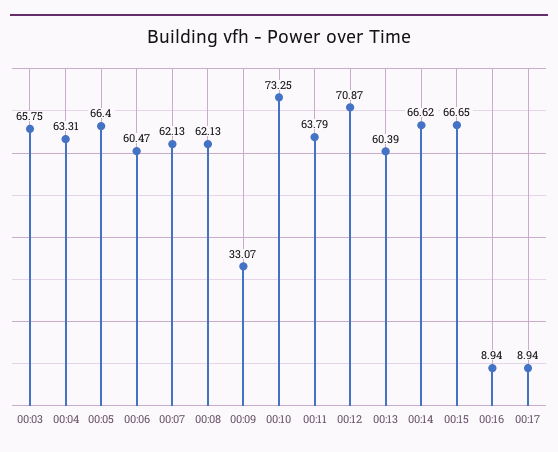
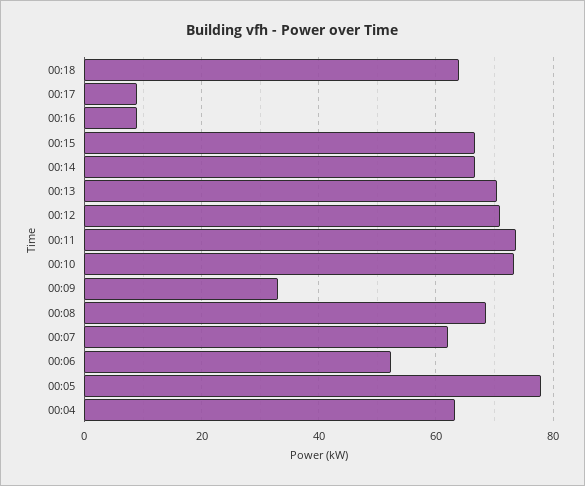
00:03: 65.75 -> none
00:05: 66.4 -> 78
00:06: 60.47 -> 52
00:08: 62.13 -> 68
00:11: 63.79 -> 74
00:13: 60.39 -> 70
00:18: none -> 64

